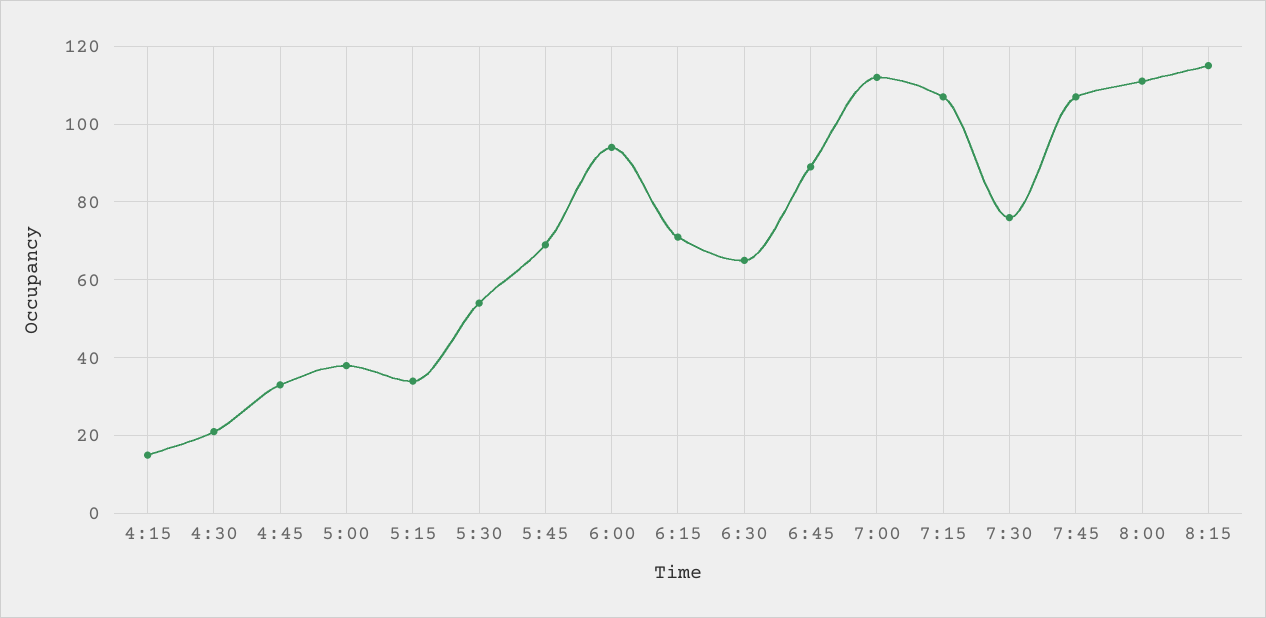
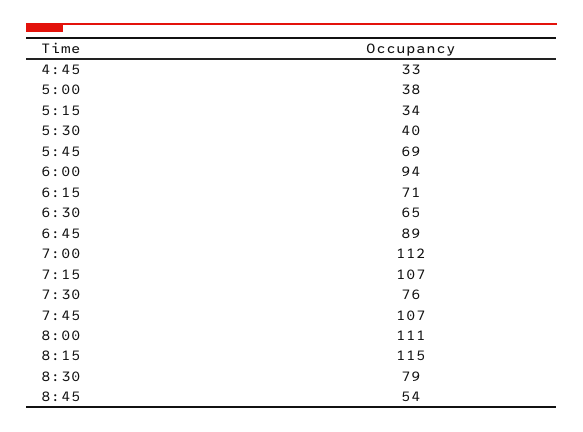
4:15: 15 -> none
4:30: 20 -> none
5:30: 55 -> 40
8:30: none -> 79
8:45: none -> 54

